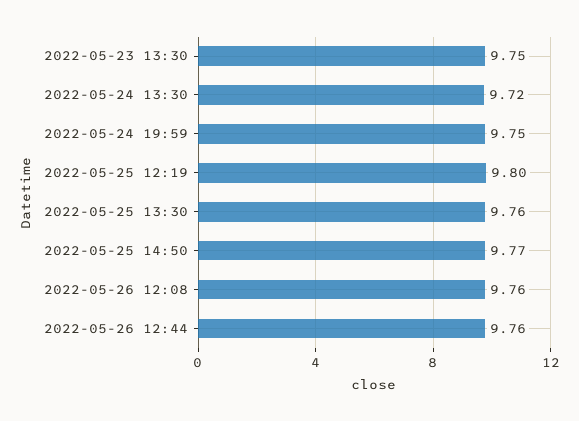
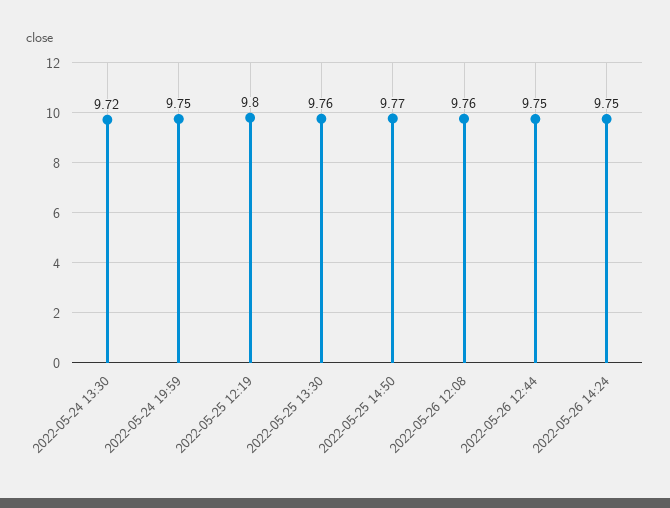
2022-05-23 13:30: 9.75 -> none
2022-05-26 12:44: 9.76 -> 9.75
2022-05-26 14:24: none -> 9.75

